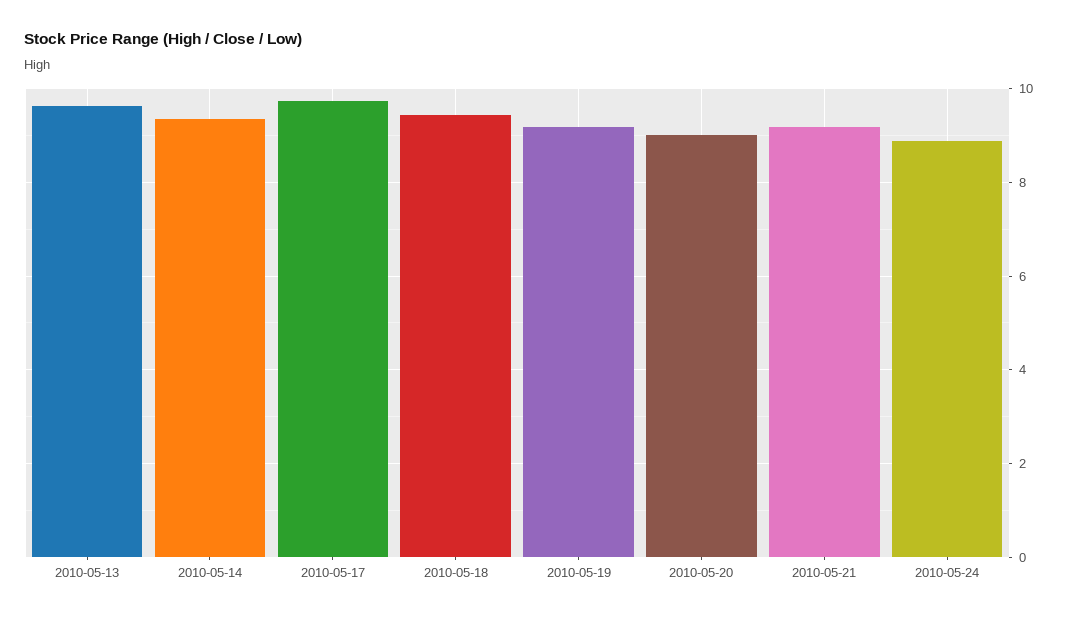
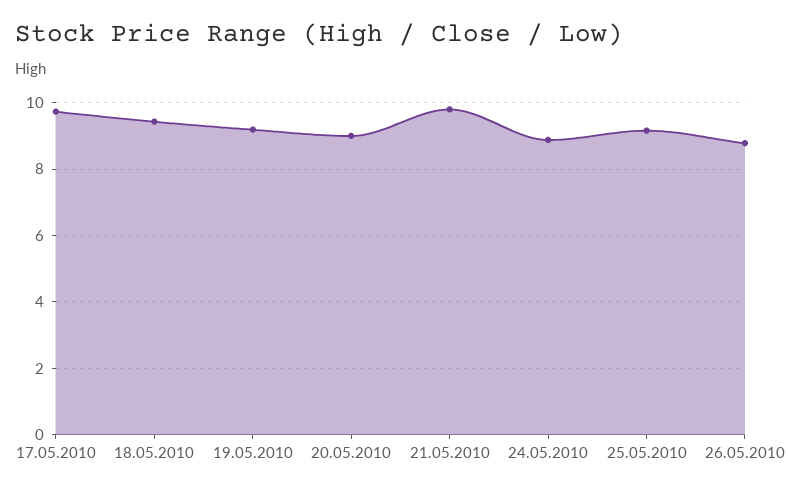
2010-05-13: 9.6 -> none
2010-05-14: 9.4 -> none
2010-05-21: 9.2 -> 9.8
25.05.2010: none -> 9.2
26.05.2010: none -> 8.8

